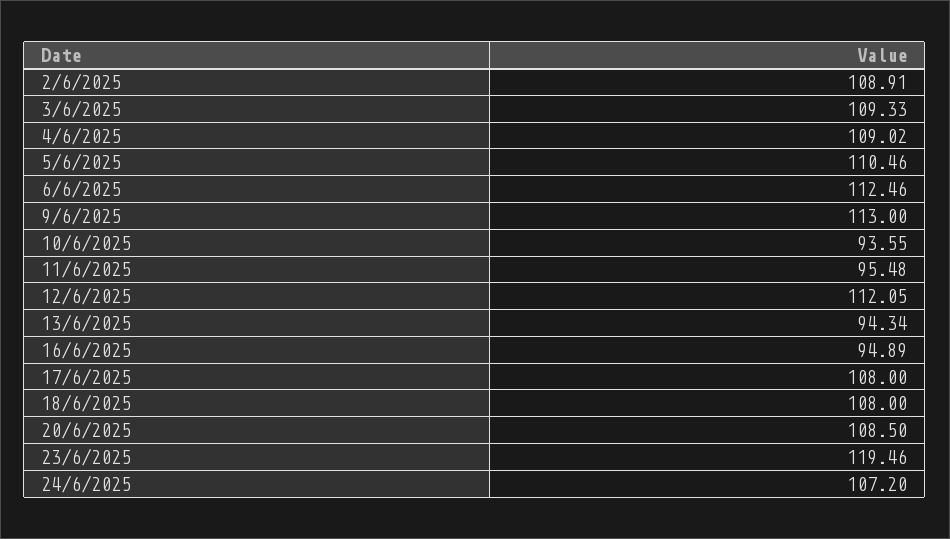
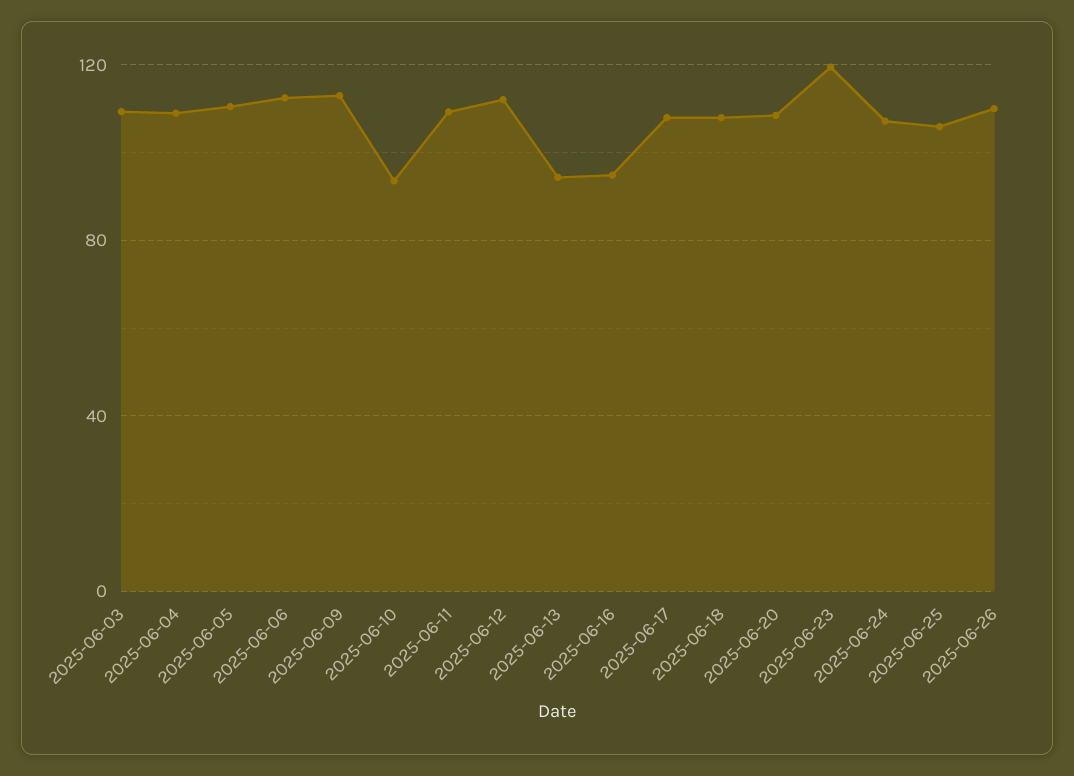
2/6/2025: 108.91 -> none
11/6/2025: 95.48 -> 110
2025-06-25: none -> 105
2025-06-26: none -> 110

